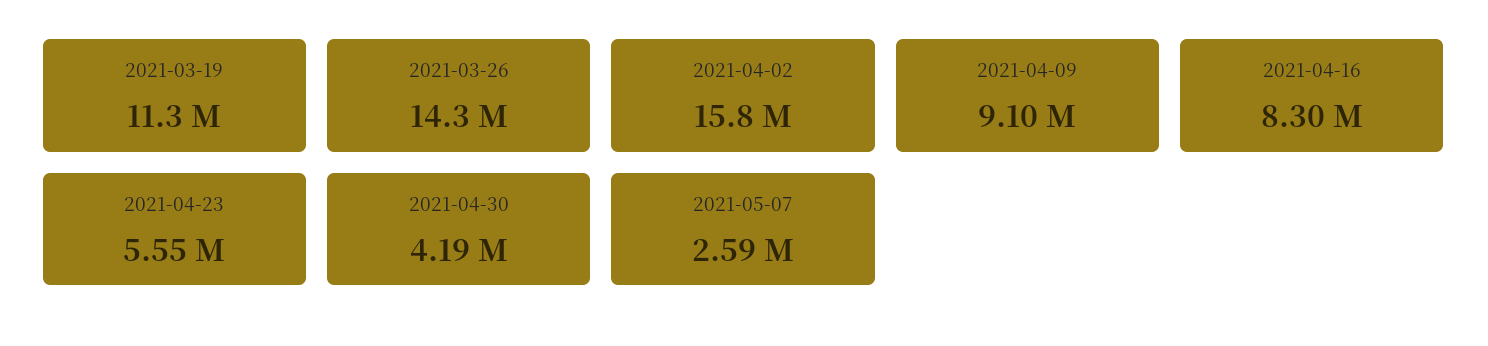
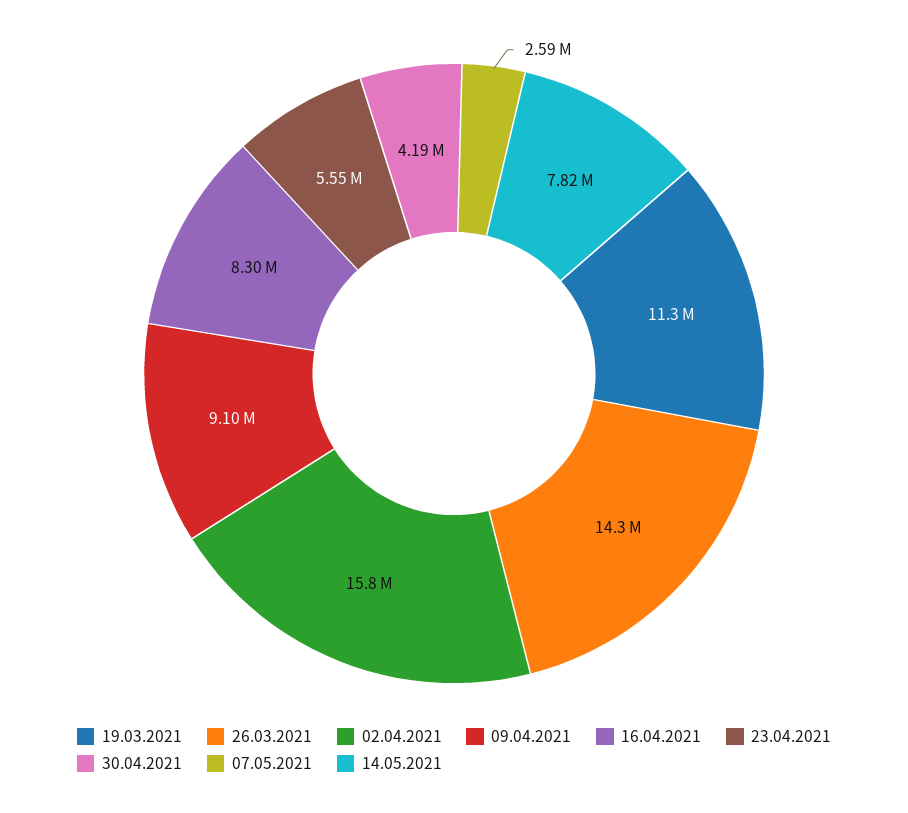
14.05.2021: none -> 7820000

